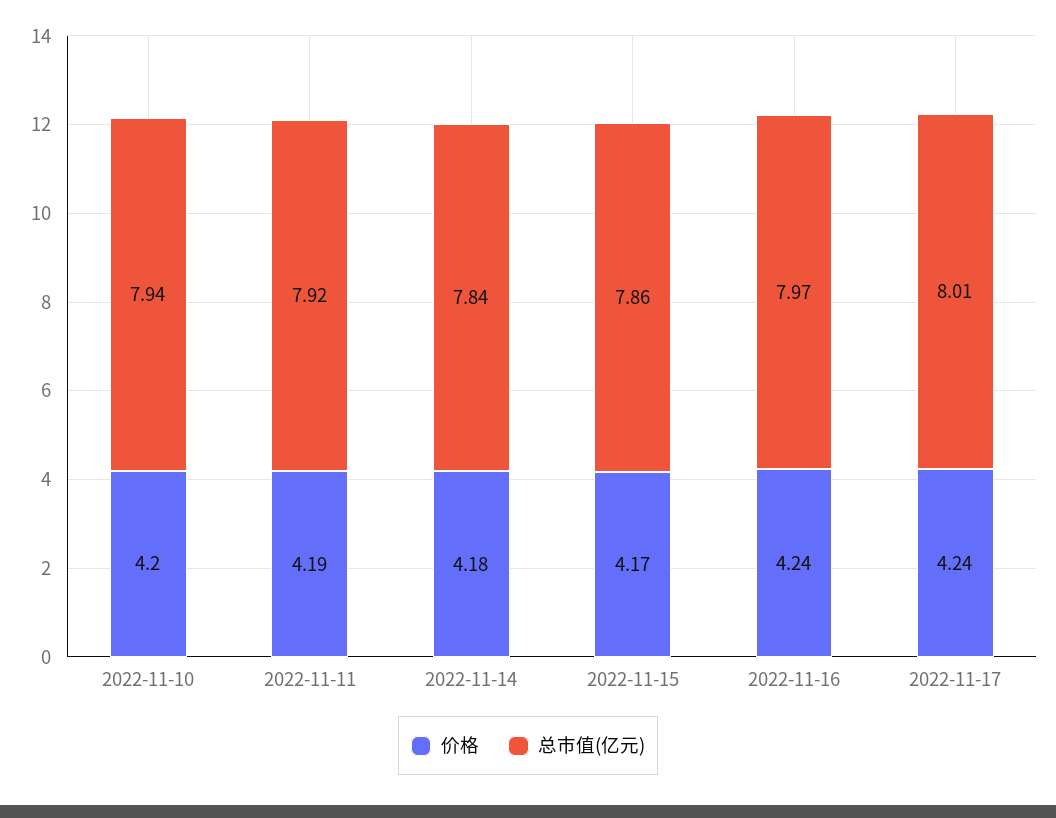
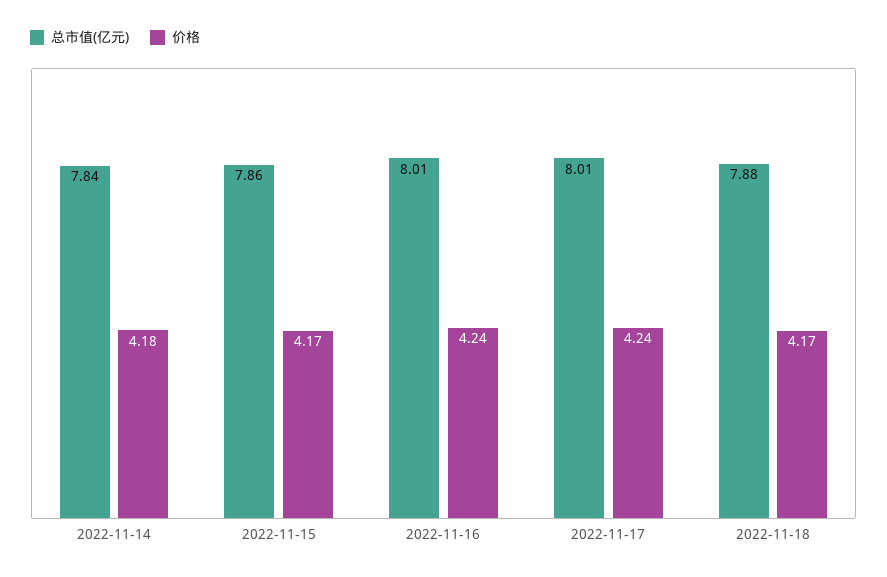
价格, 2022-11-10: 4.2 -> none
总市值(亿元), 2022-11-10: 7.94 -> none
价格, 2022-11-11: 4.19 -> none
总市值(亿元), 2022-11-11: 7.92 -> none
总市值(亿元), 2022-11-16: 7.97 -> 8.01
总市值(亿元), 2022-11-18: none -> 7.88
价格, 2022-11-18: none -> 4.17

